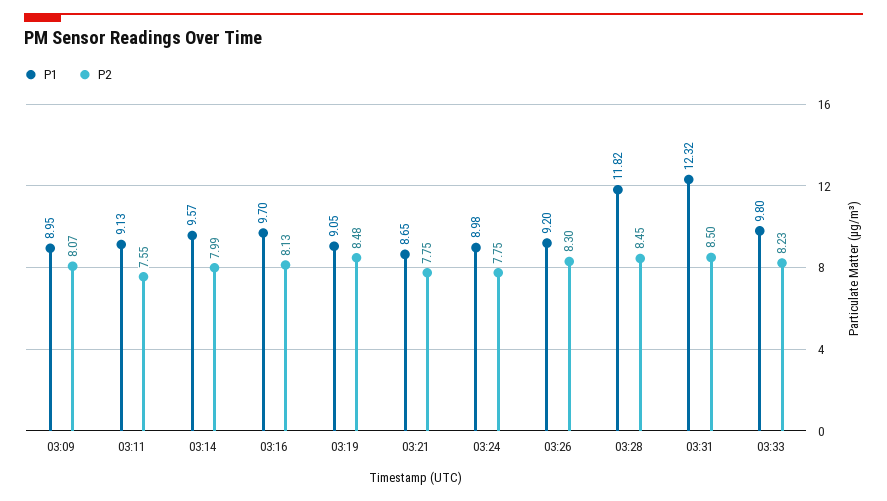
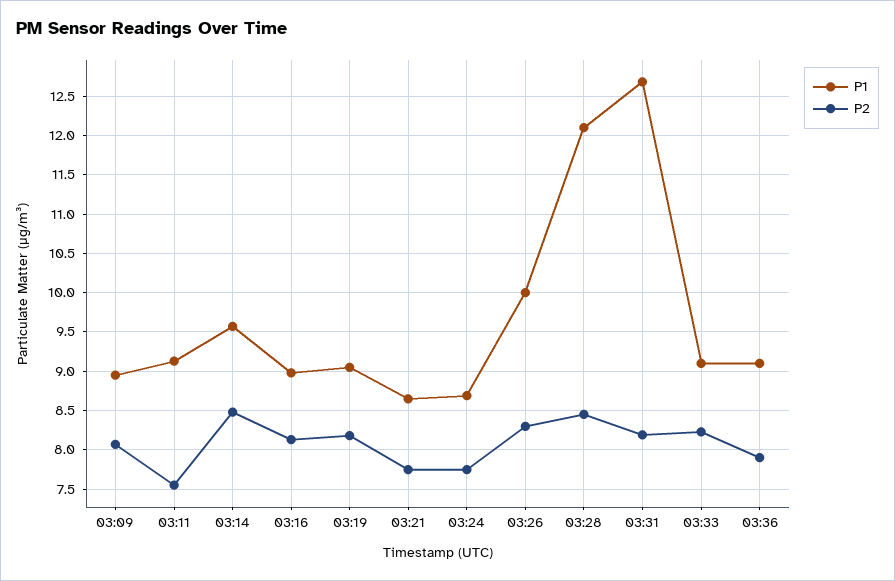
P2, 03:14: 7.99 -> 8.5
P1, 03:16: 9.7 -> 9
P2, 03:19: 8.48 -> 8.2
P1, 03:24: 8.98 -> 8.7
P1, 03:26: 9.2 -> 10
P1, 03:28: 11.82 -> 12.1
P1, 03:31: 12.32 -> 12.7
P2, 03:31: 8.5 -> 8.2
P1, 03:33: 9.8 -> 9.1
P1, 03:36: none -> 9.1
P2, 03:36: none -> 7.9

